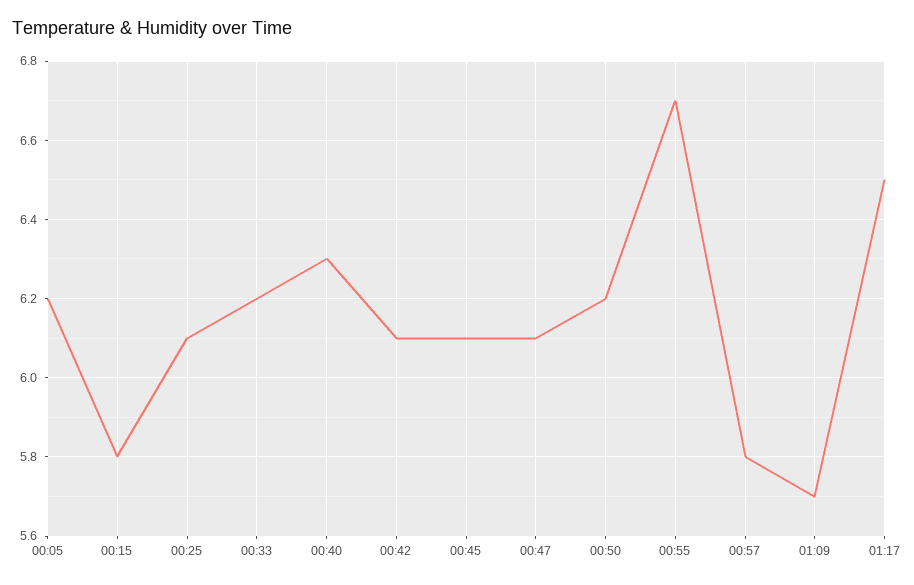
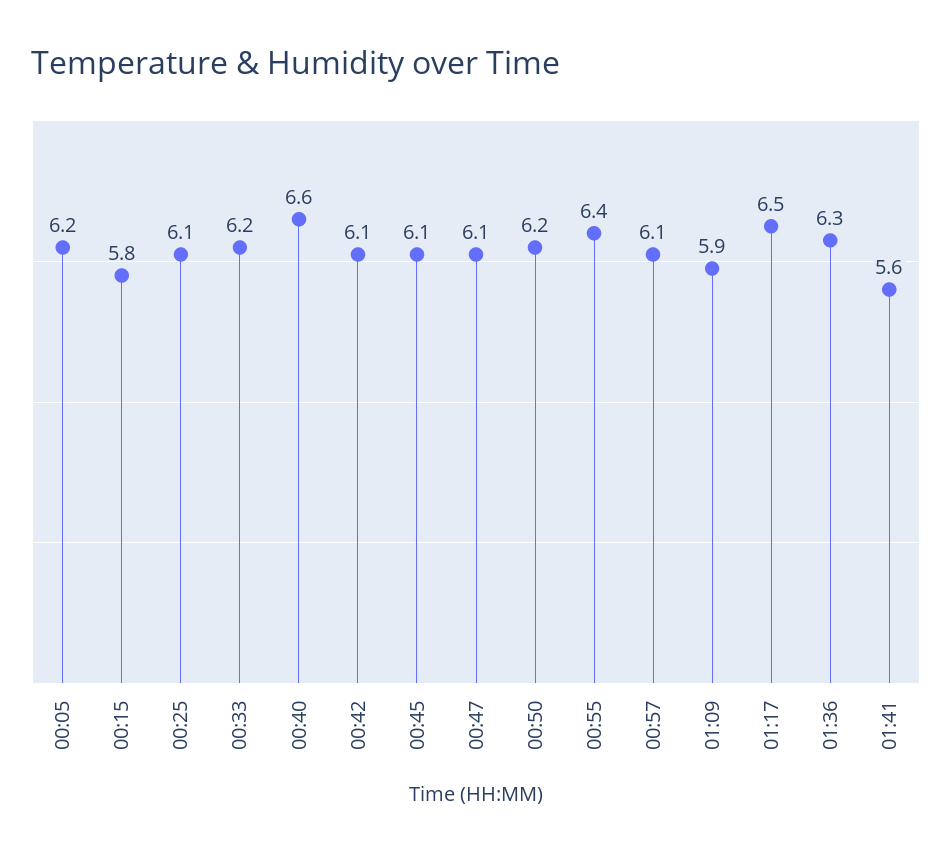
00:40: 6.3 -> 6.6
00:55: 6.7 -> 6.4
00:57: 5.8 -> 6.1
01:09: 5.7 -> 5.9
01:36: none -> 6.3
01:41: none -> 5.6

